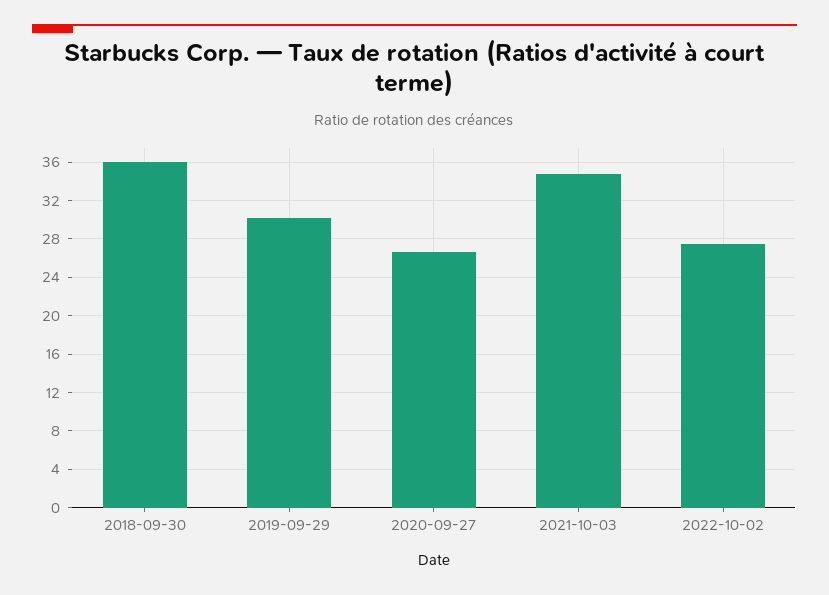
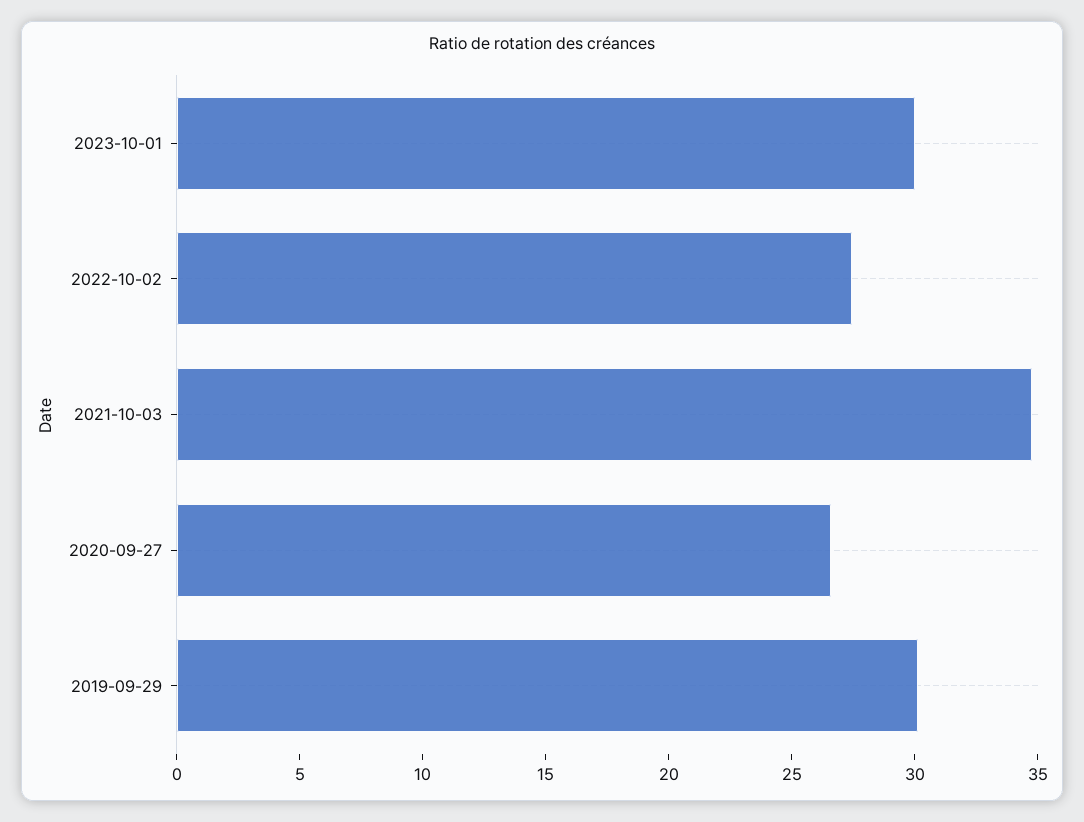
2018-09-30: 36 -> none
2023-10-01: none -> 30

